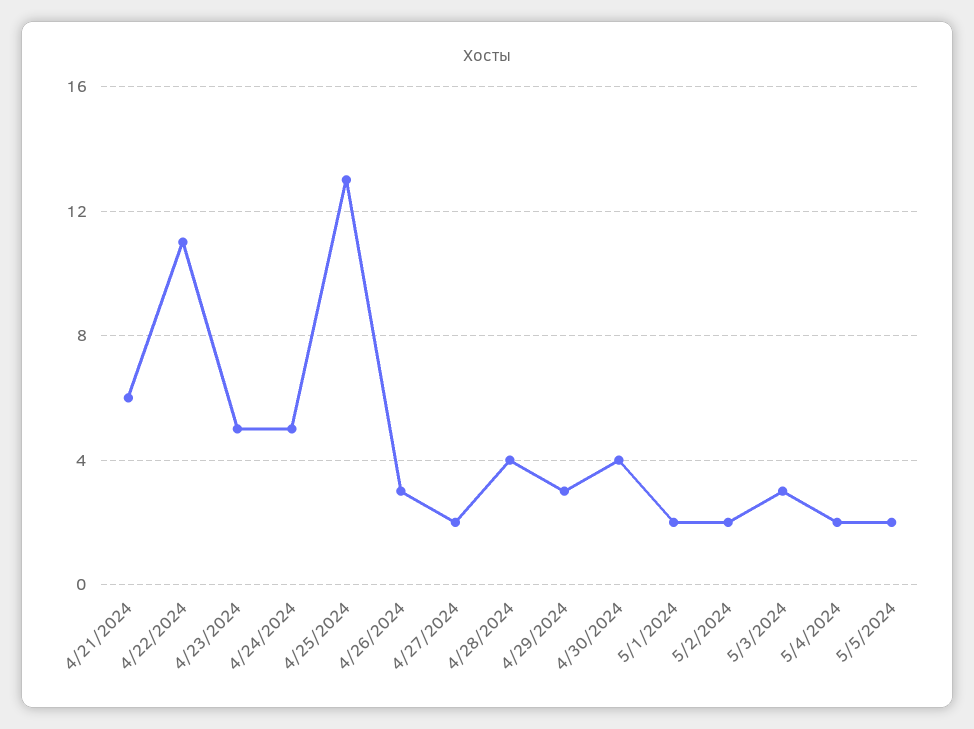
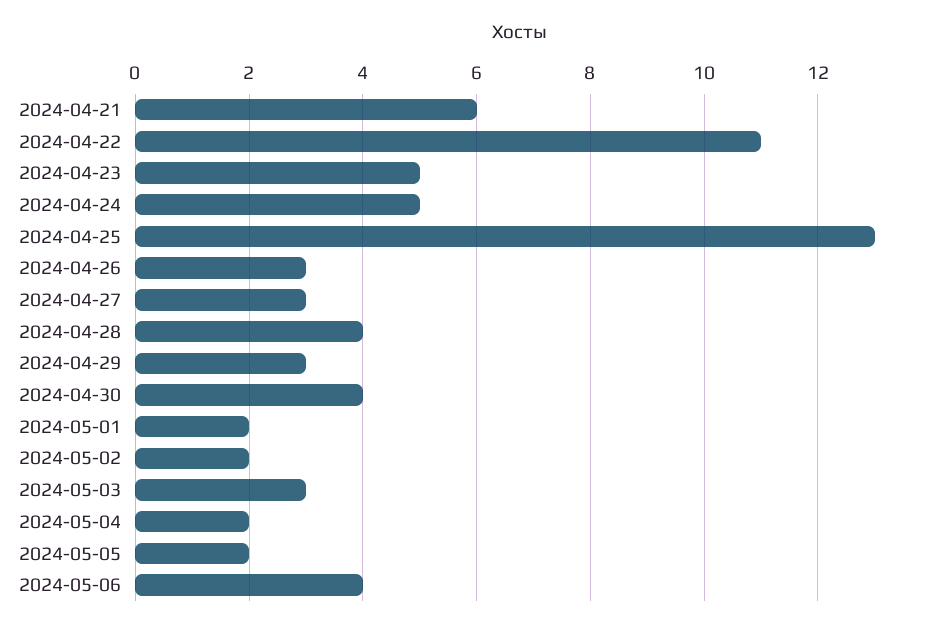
4/27/2024: 2 -> 3
2024-05-06: none -> 4

